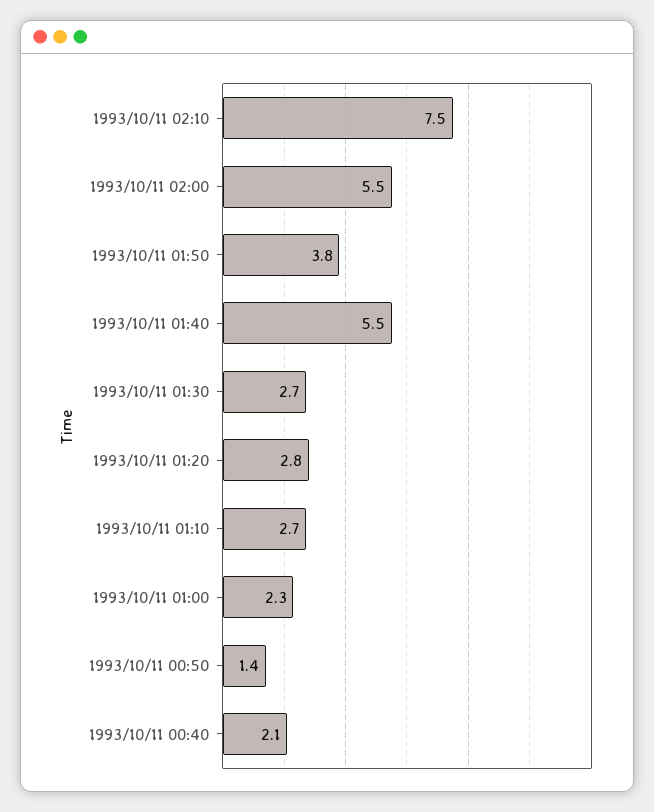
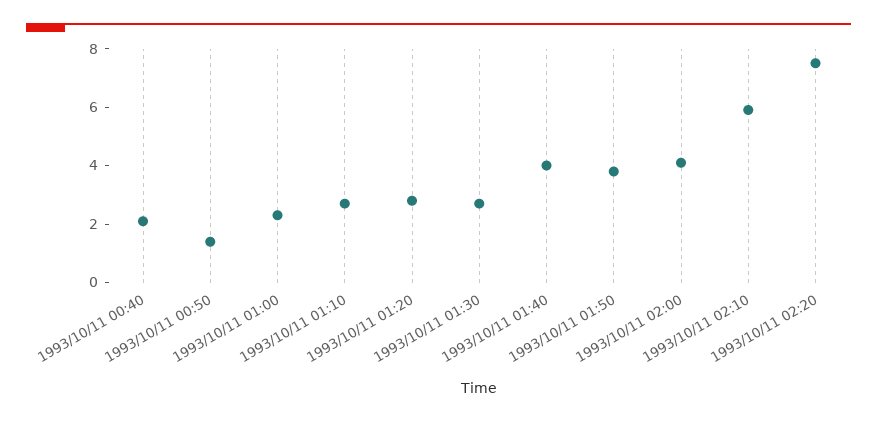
1993/10/11 02:10: 7.5 -> 6
1993/10/11 02:00: 5.5 -> 4
1993/10/11 01:40: 5.5 -> 4
1993/10/11 02:20: none -> 7.5

